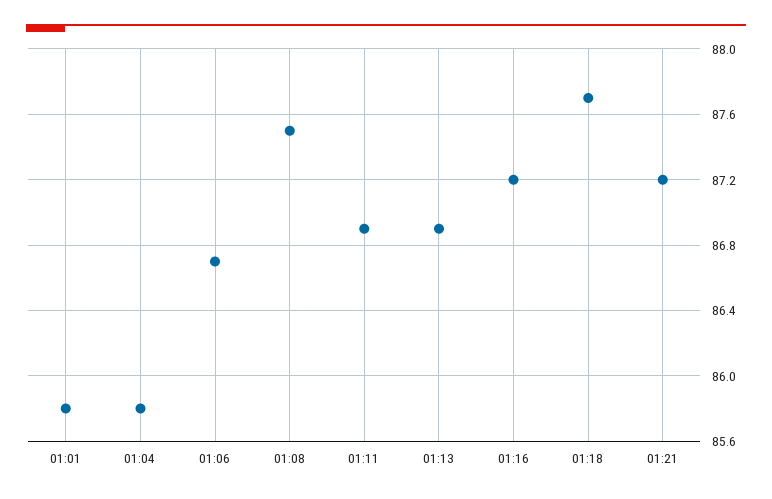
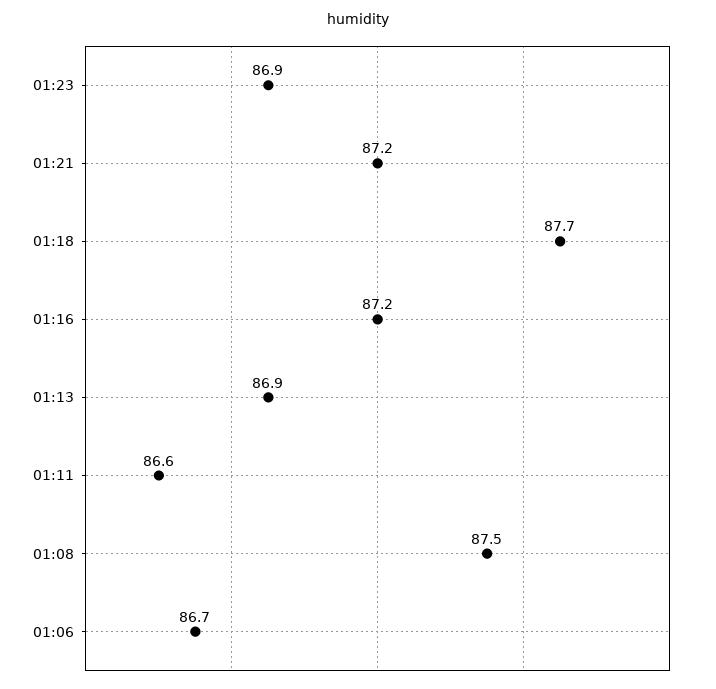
01:01: 85.8 -> none
01:04: 85.8 -> none
01:11: 86.9 -> 86.6
01:23: none -> 86.9

